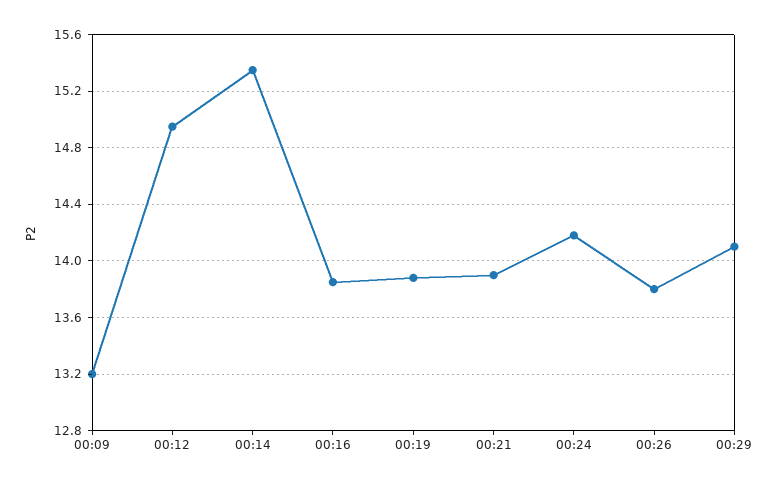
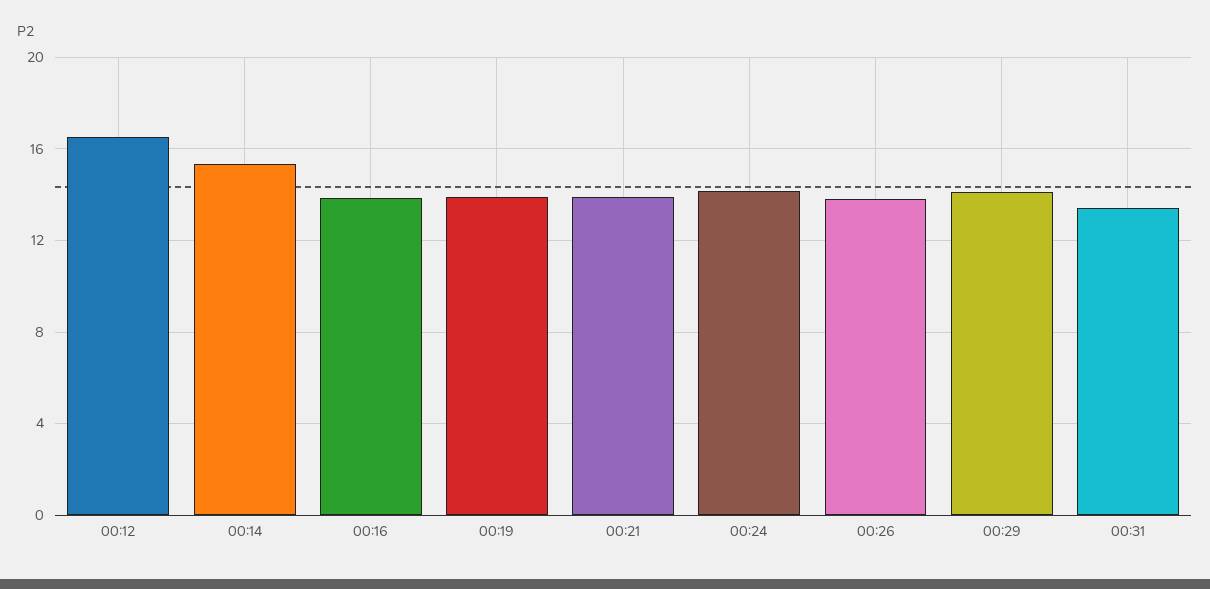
00:09: 13.2 -> none
00:12: 14.95 -> 16.5
00:31: none -> 13.5

